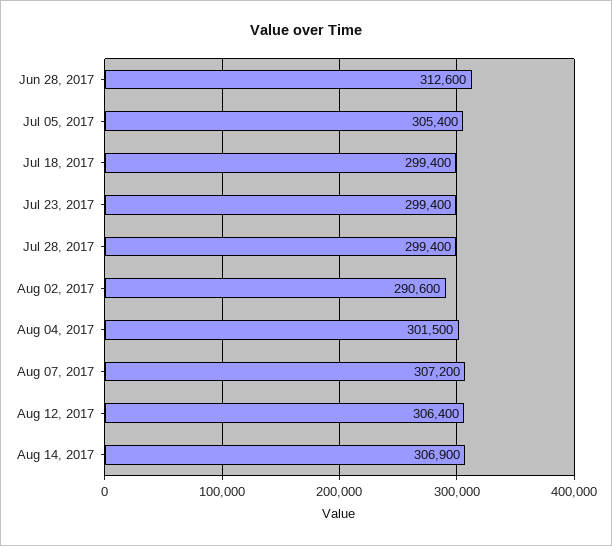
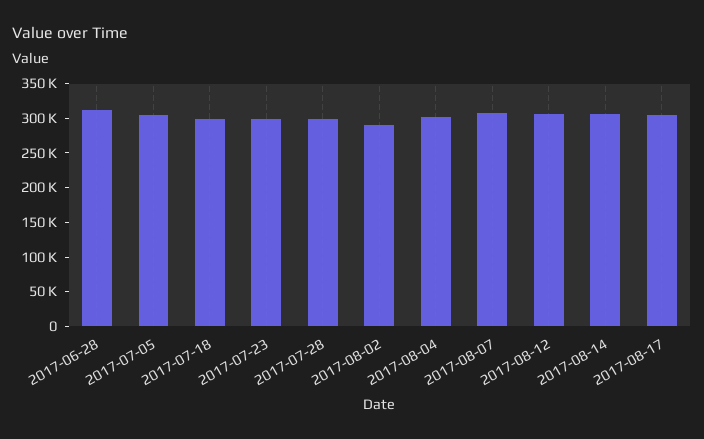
2017-08-17: none -> 300000

